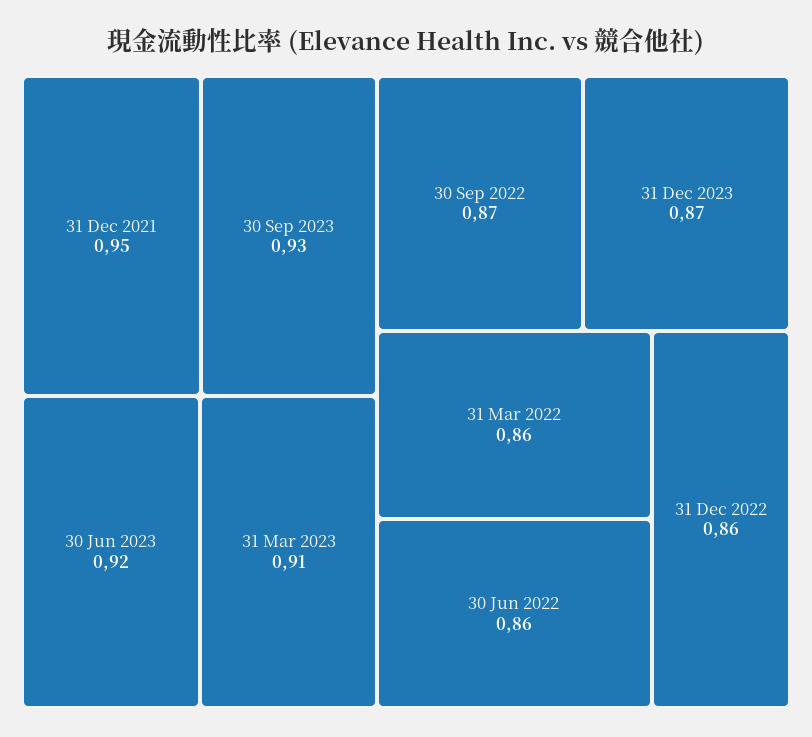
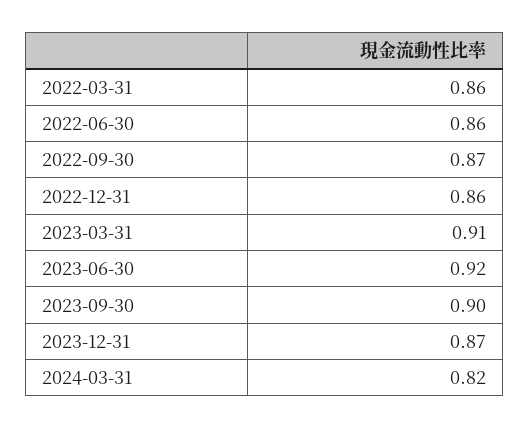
31 Dec 2021: 0.95 -> none
30 Sep 2023: 0.93 -> 0.9
2024-03-31: none -> 0.82

